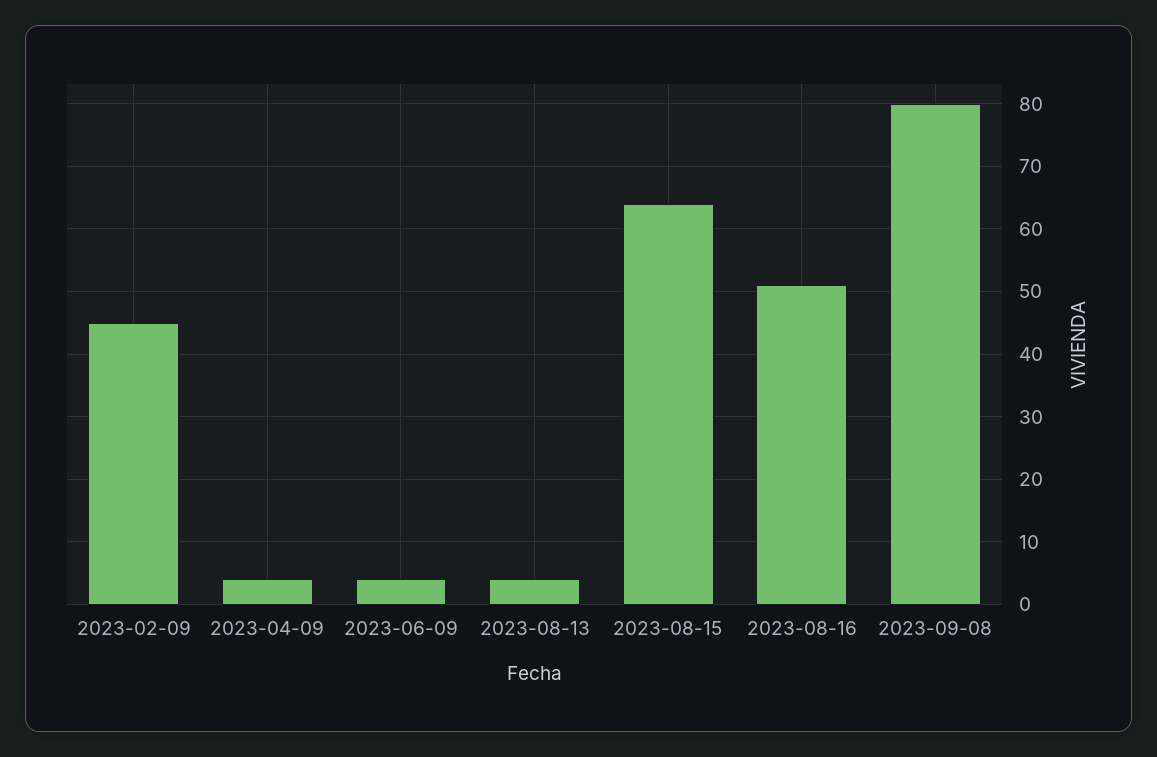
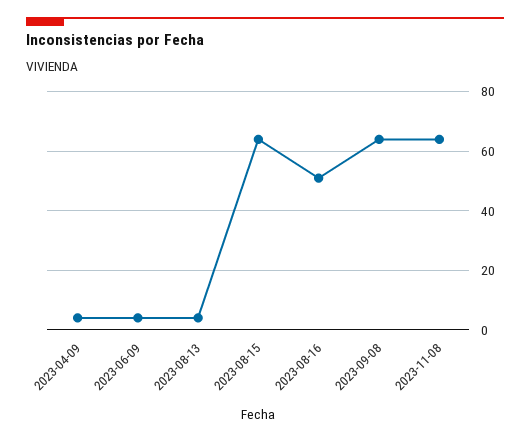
2023-02-09: 45 -> none
2023-09-08: 80 -> 65
2023-11-08: none -> 65

